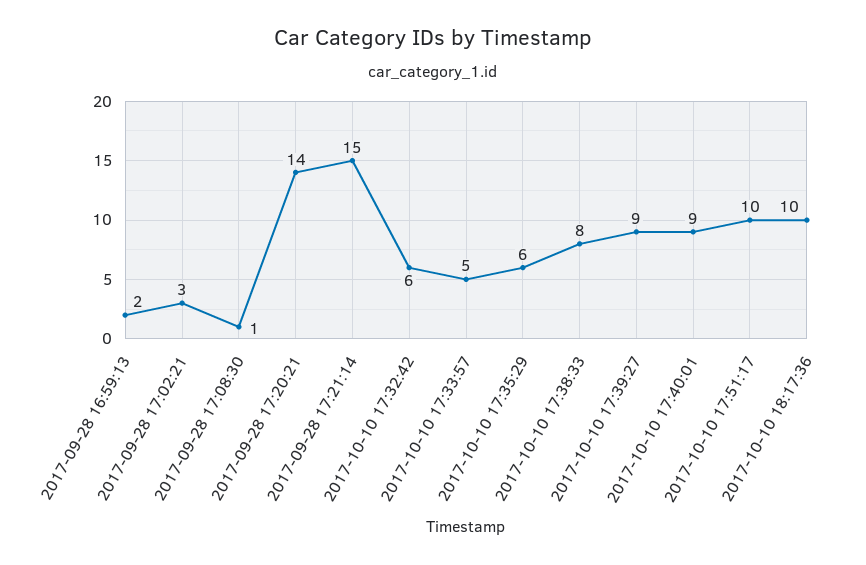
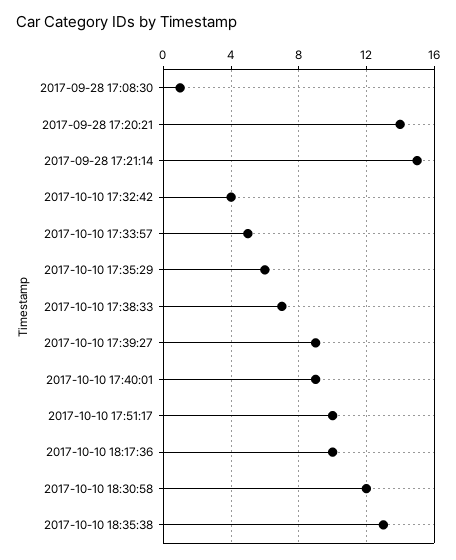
2017-09-28 16:59:13: 2 -> none
2017-09-28 17:02:21: 3 -> none
2017-10-10 17:32:42: 6 -> 4
2017-10-10 17:38:33: 8 -> 7
2017-10-10 18:30:58: none -> 12
2017-10-10 18:35:38: none -> 13

